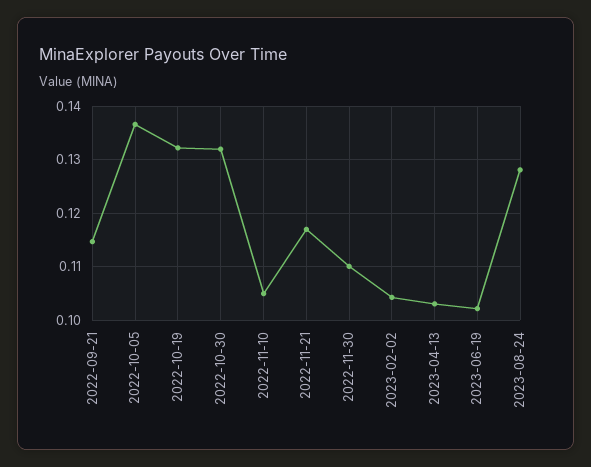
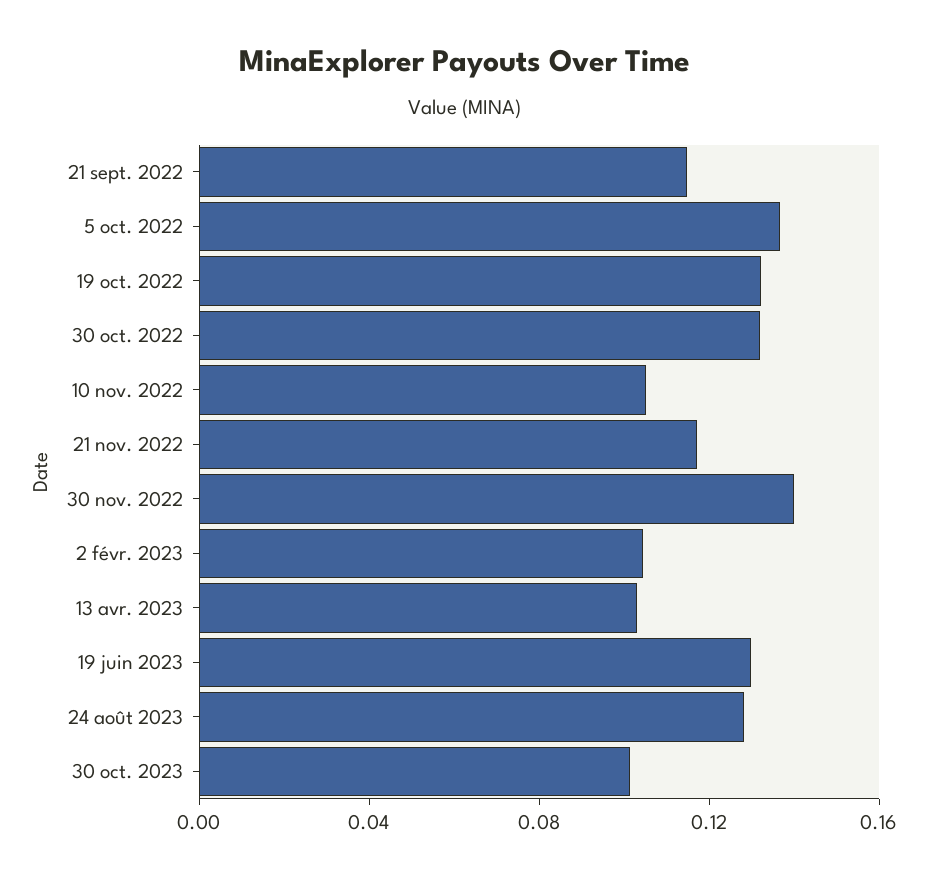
2022-11-30: 0.11 -> 0.14
2023-06-19: 0.102 -> 0.13
30 oct. 2023: none -> 0.1

